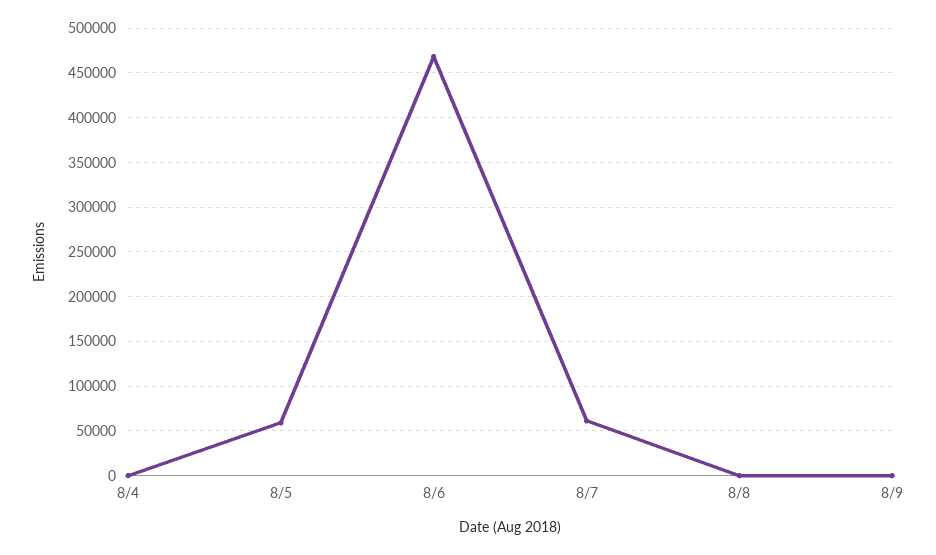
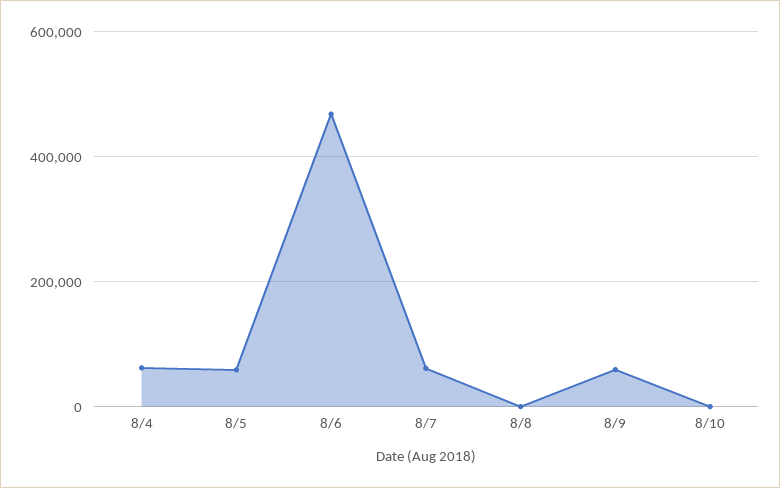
8/4: 0 -> 60000
8/9: 0 -> 60000
8/10: none -> 0

